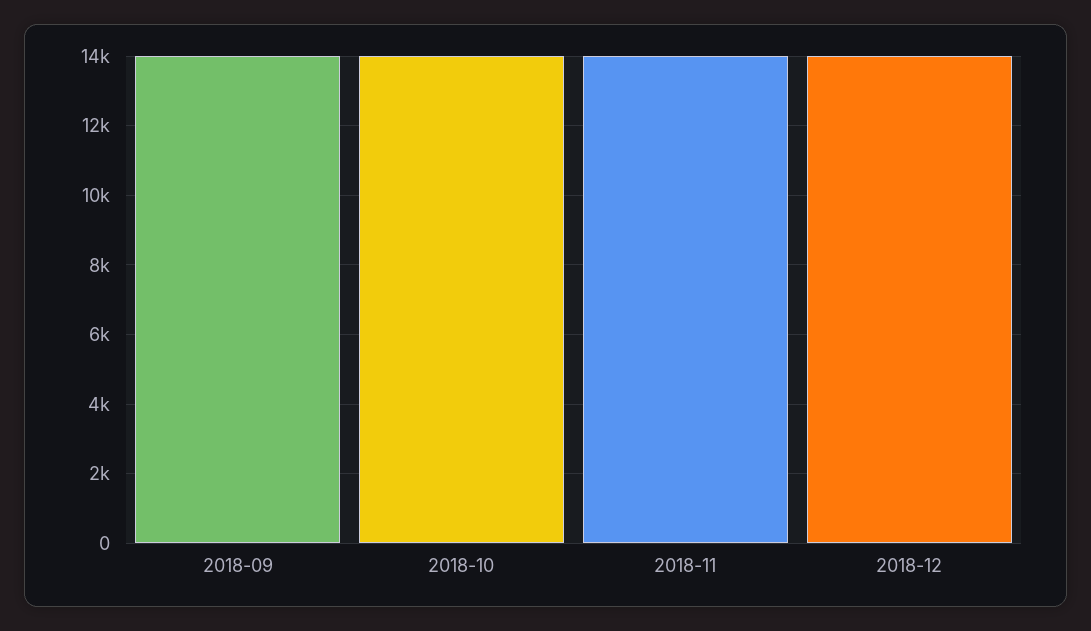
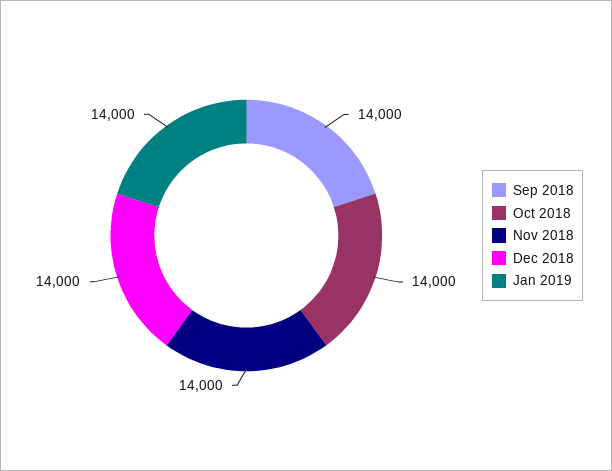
Jan 2019: none -> 14000

